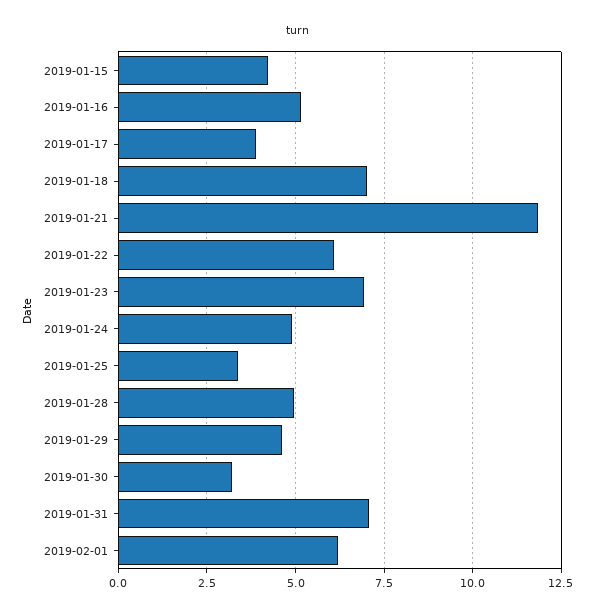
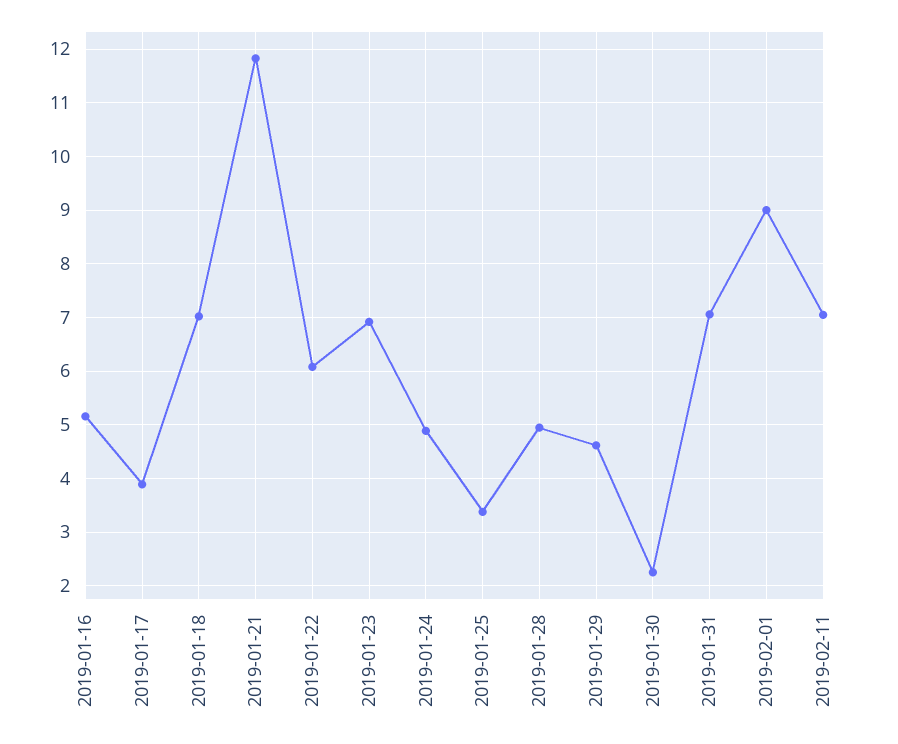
2019-01-15: 4.25 -> none
2019-01-30: 3.25 -> 2.2
2019-02-01: 6.25 -> 9
2019-02-11: none -> 7

